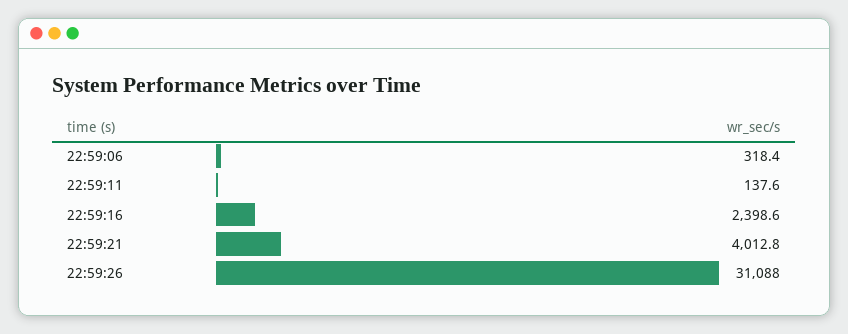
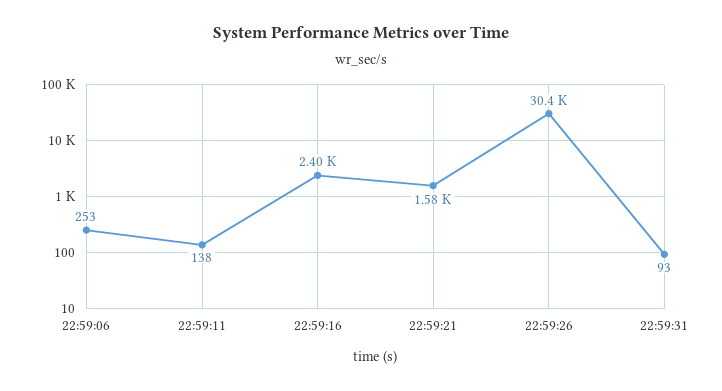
22:59:06: 318.4 -> 253
22:59:21: 4012.8 -> 1580
22:59:26: 31088 -> 30400
22:59:31: none -> 93

